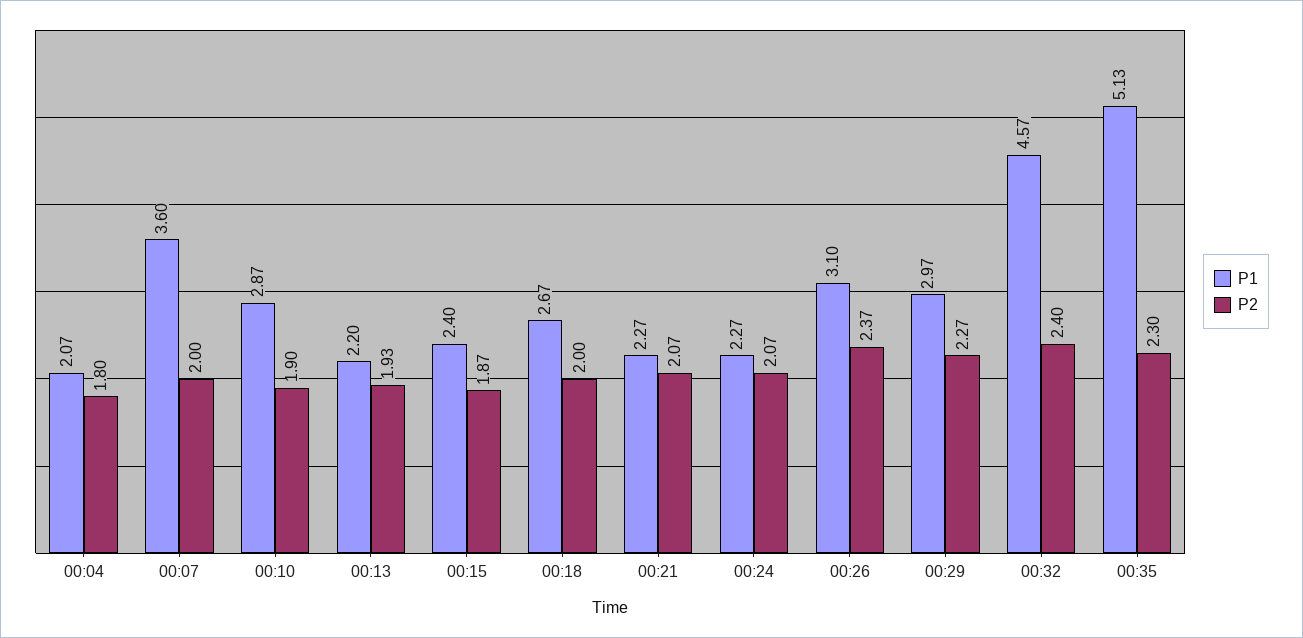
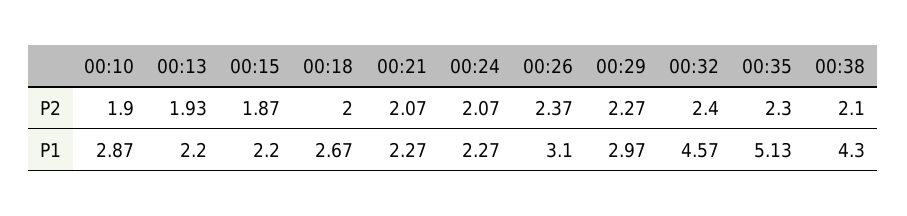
P1, 00:04: 2.07 -> none
P2, 00:04: 1.8 -> none
P1, 00:07: 3.6 -> none
P2, 00:07: 2 -> none
P1, 00:15: 2.4 -> 2.2
P2, 00:38: none -> 2.1
P1, 00:38: none -> 4.3

